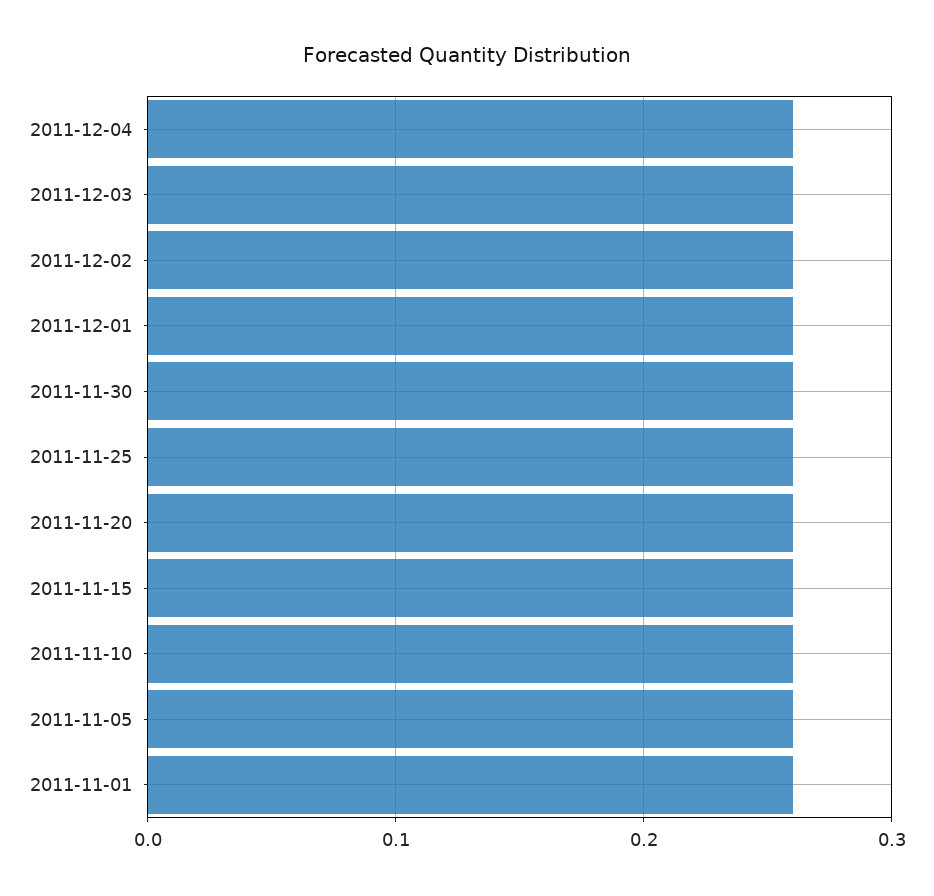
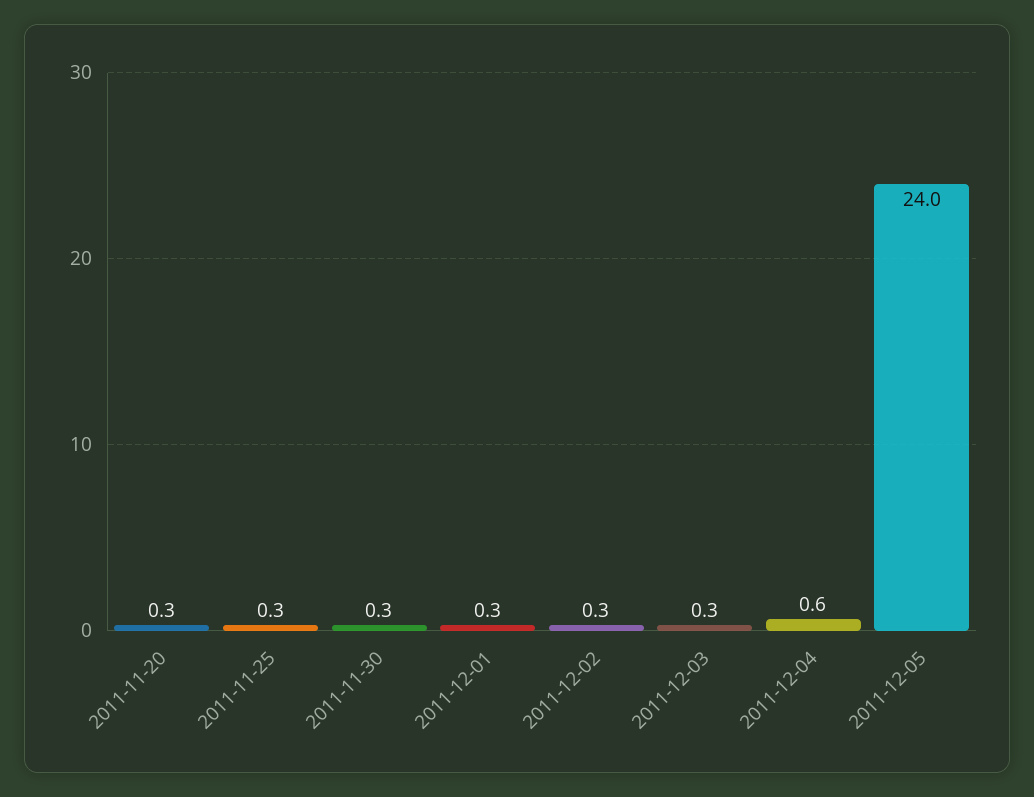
2011-12-04: 0.26 -> 0.6
2011-11-15: 0.26 -> none
2011-11-10: 0.26 -> none
2011-11-05: 0.26 -> none
2011-11-01: 0.26 -> none
2011-12-05: none -> 24

